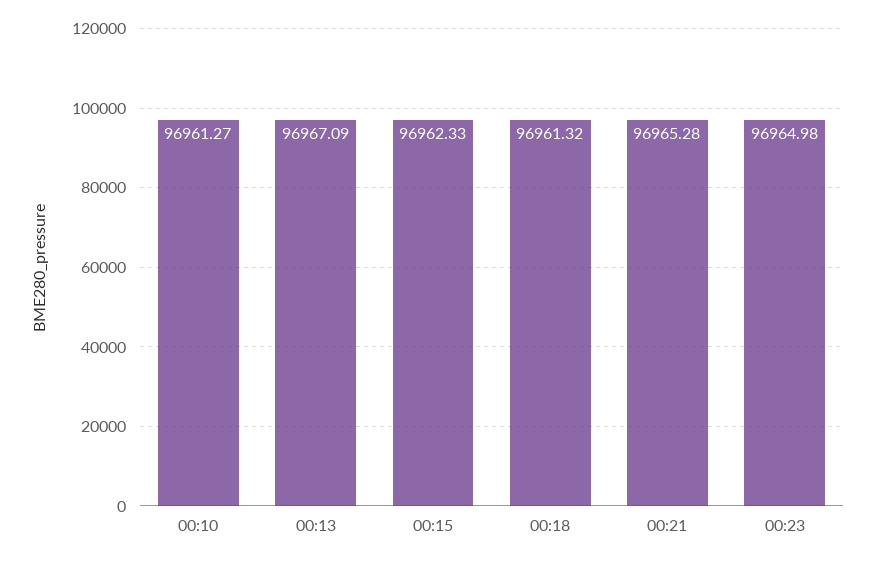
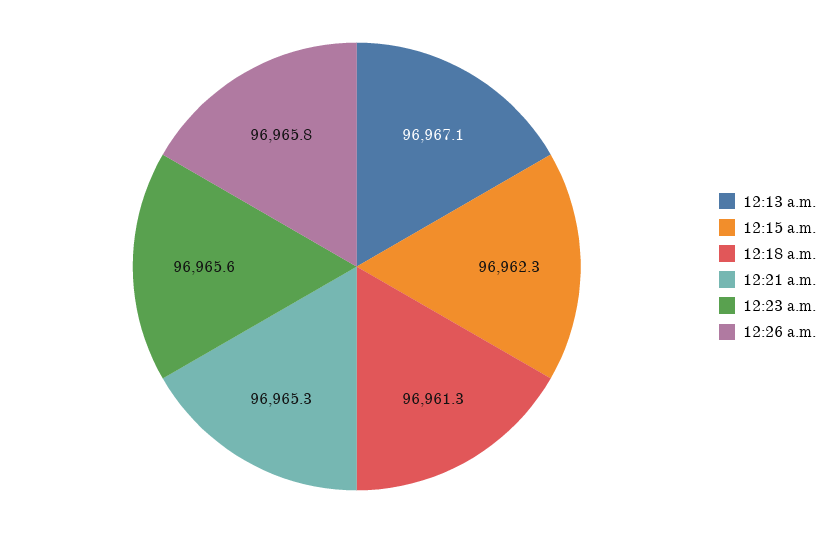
00:10: 96961.27 -> none
00:23: 96964.98 -> 96965.6
12:26 a.m.: none -> 96965.8

